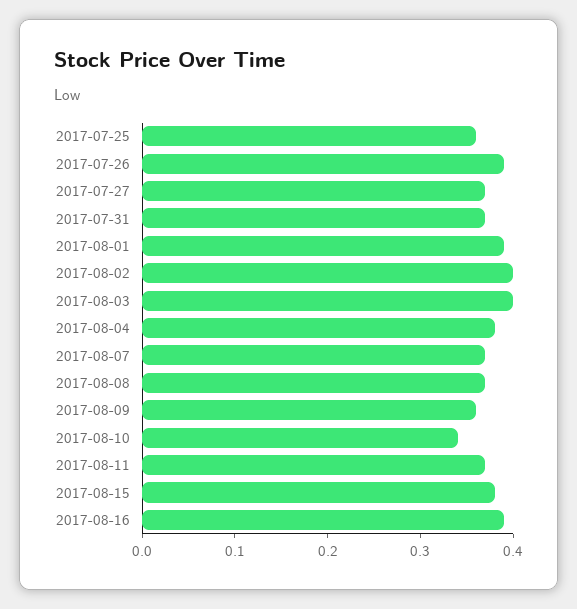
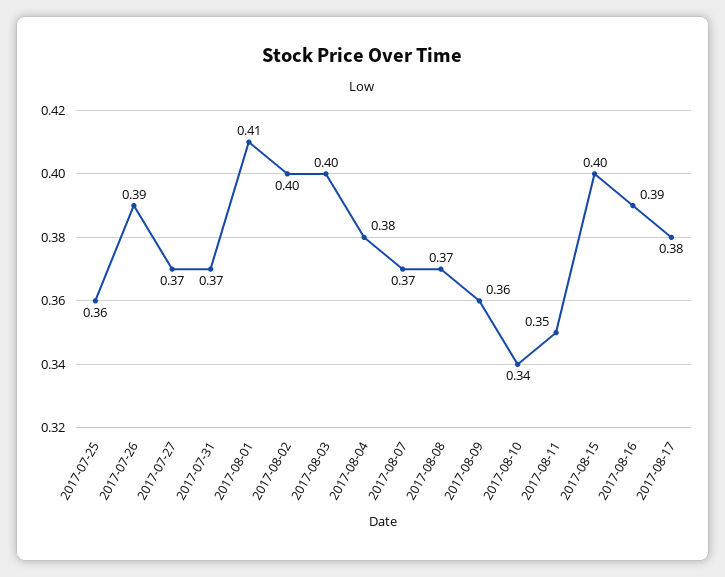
2017-08-01: 0.39 -> 0.41
2017-08-11: 0.37 -> 0.35
2017-08-15: 0.38 -> 0.4
2017-08-17: none -> 0.38

